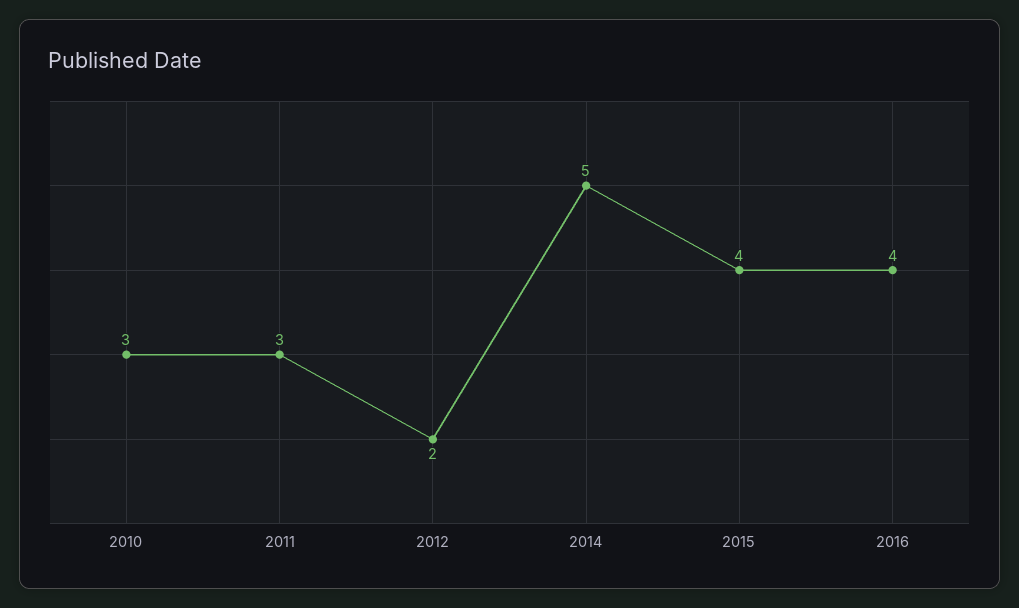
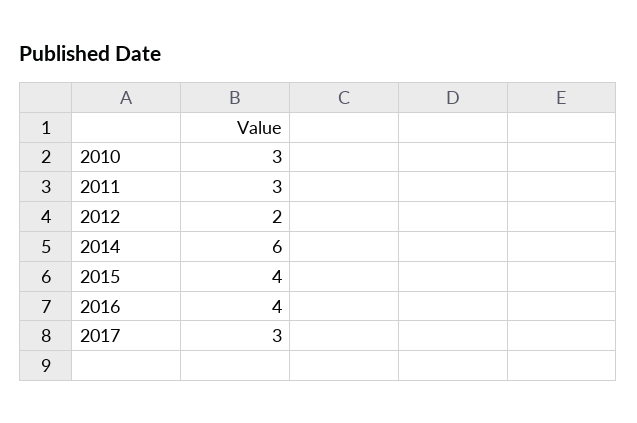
2014: 5 -> 6
2017: none -> 3

